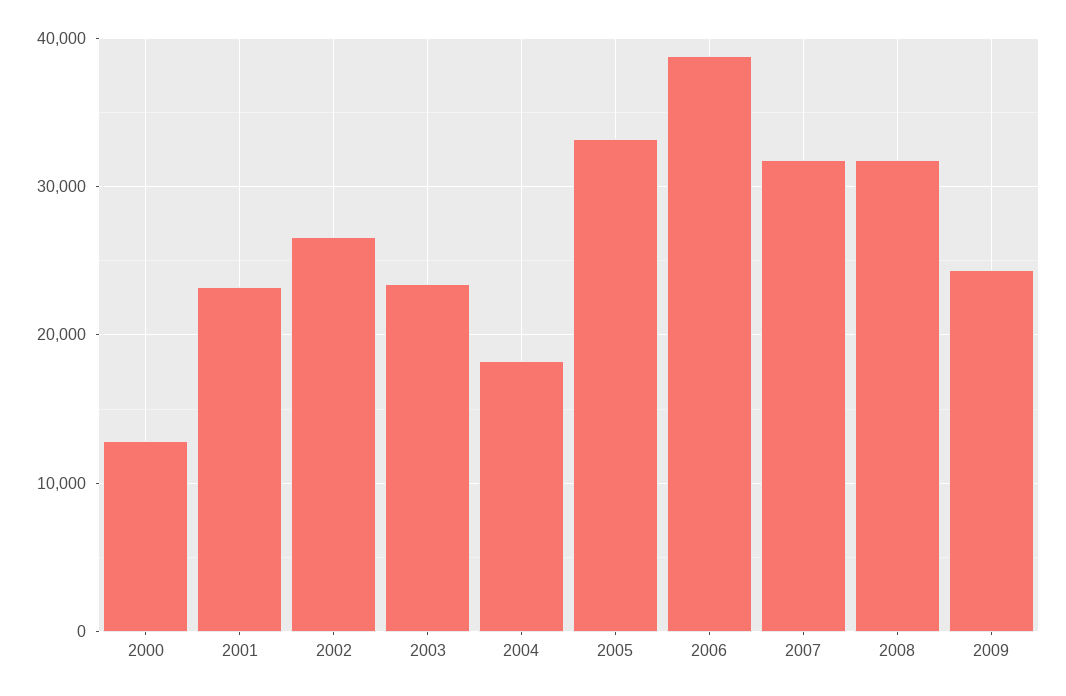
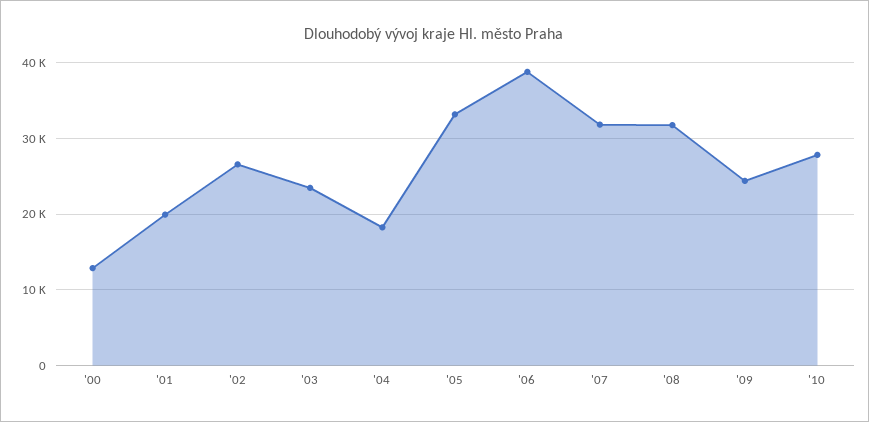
2001: 23000 -> 20000
'10: none -> 28000

